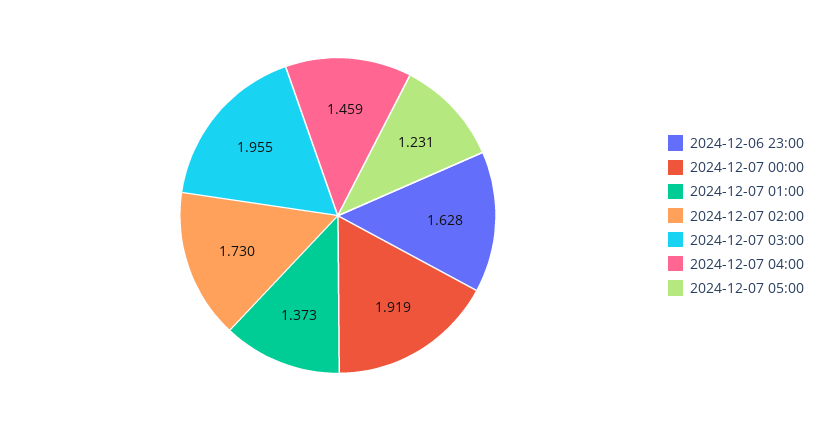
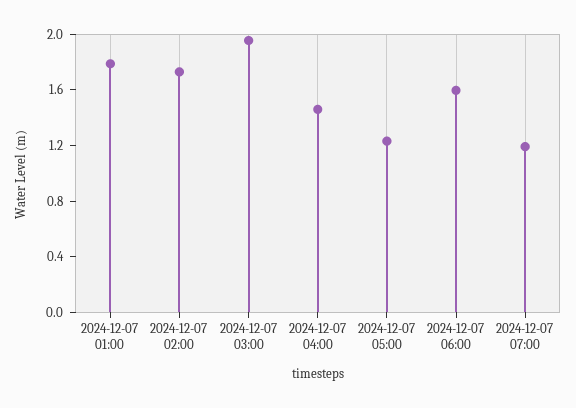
2024-12-06 23:00: 1.628 -> none
2024-12-07 00:00: 1.919 -> none
2024-12-07 01:00: 1.373 -> 1.8
2024-12-07 06:00: none -> 1.6
2024-12-07 07:00: none -> 1.2

